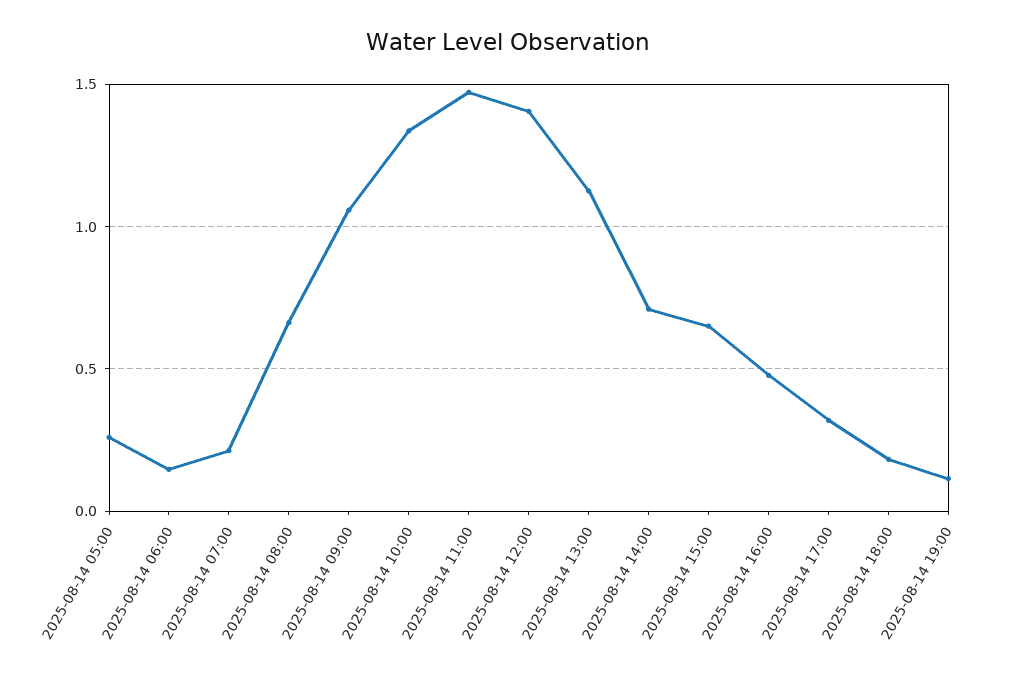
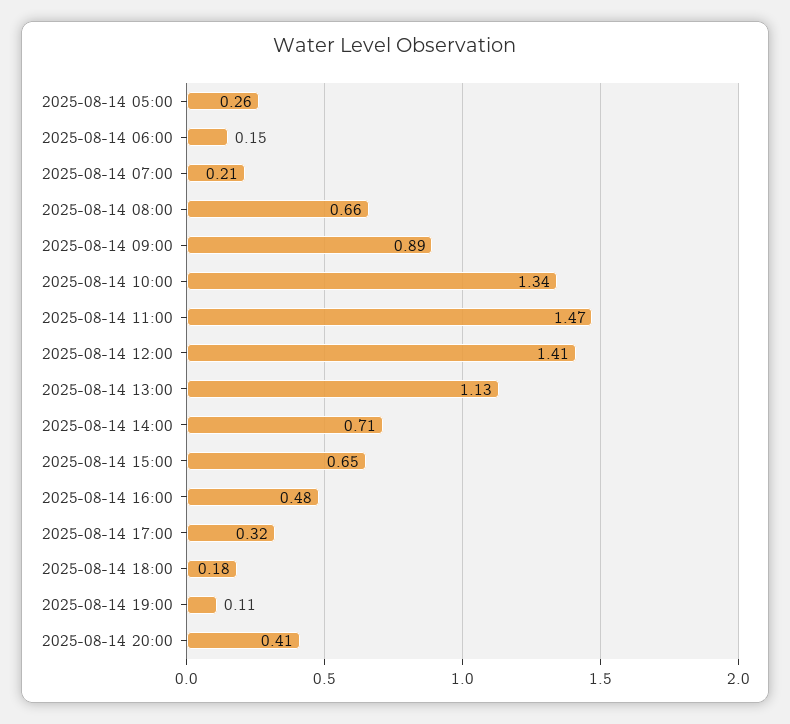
2025-08-14 09:00: 1.05 -> 0.89
2025-08-14 20:00: none -> 0.41

